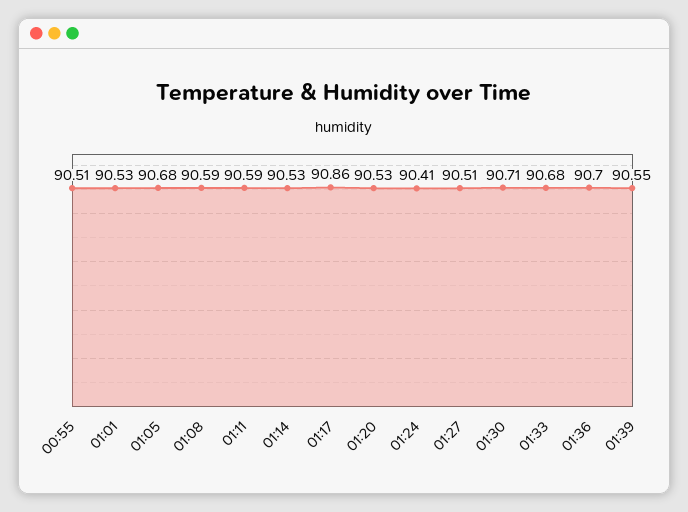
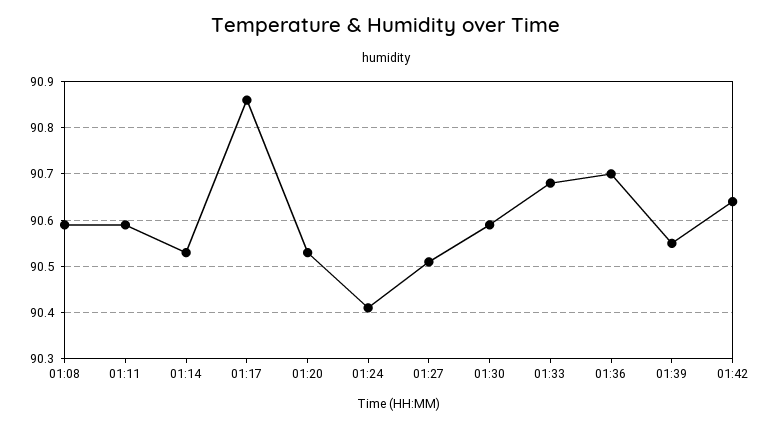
00:55: 90.51 -> none
01:01: 90.53 -> none
01:05: 90.68 -> none
01:30: 90.71 -> 90.6
01:42: none -> 90.65

